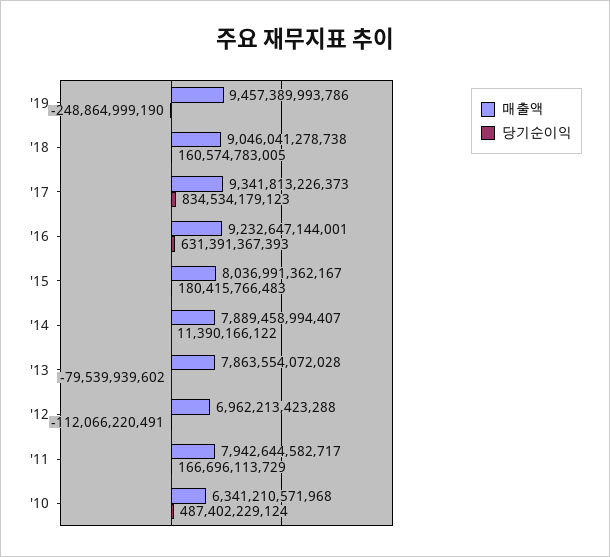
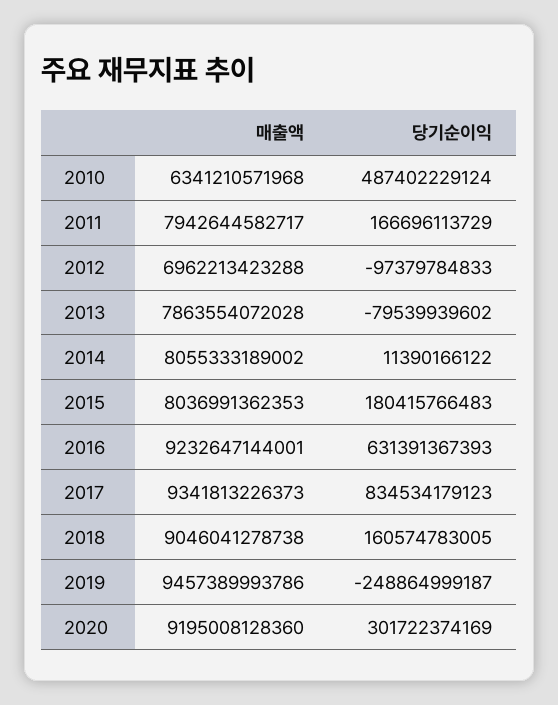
당기순이익, '19: -248864999190 -> -248864999187
매출액, '15: 8036991362167 -> 8036991362353
매출액, '14: 7889458994407 -> 8055333189002
당기순이익, '12: -112066220491 -> -97379784833
매출액, 2020: none -> 9195008128360
당기순이익, 2020: none -> 301722374169

